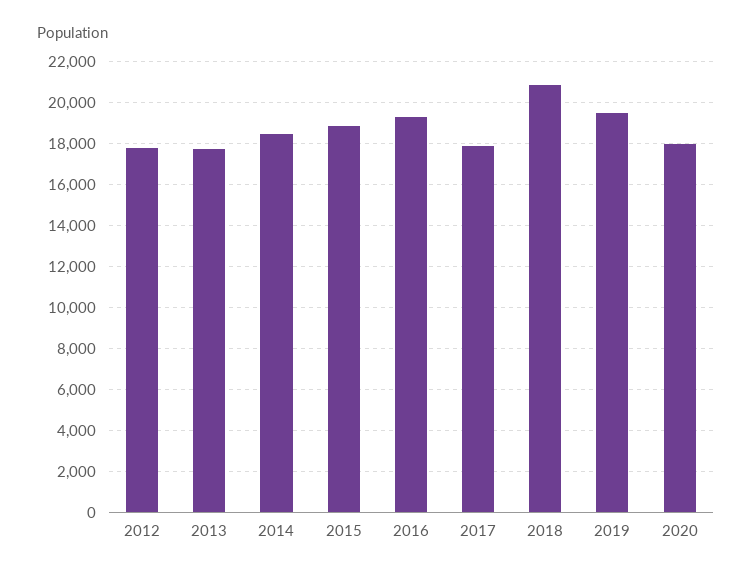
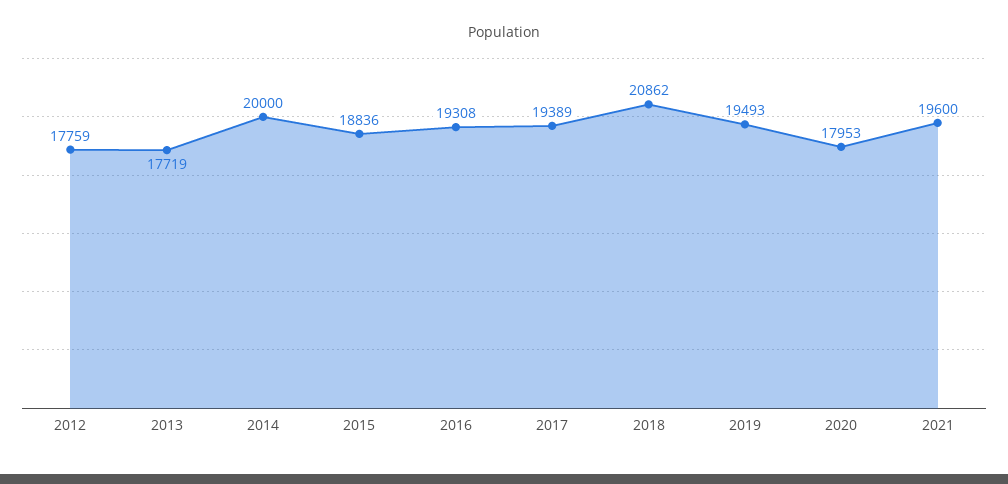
2014: 18500 -> 20000
2017: 18000 -> 19389
2021: none -> 19600

